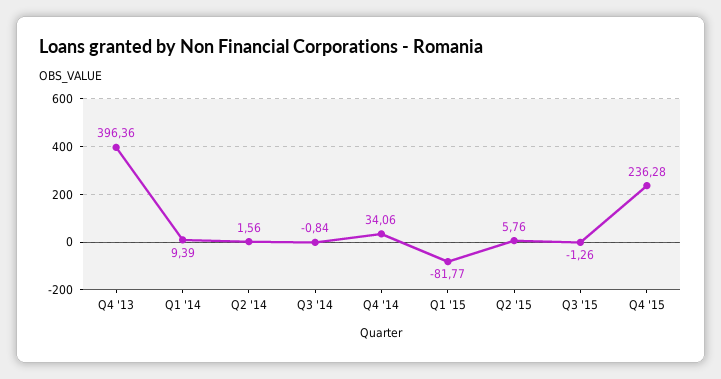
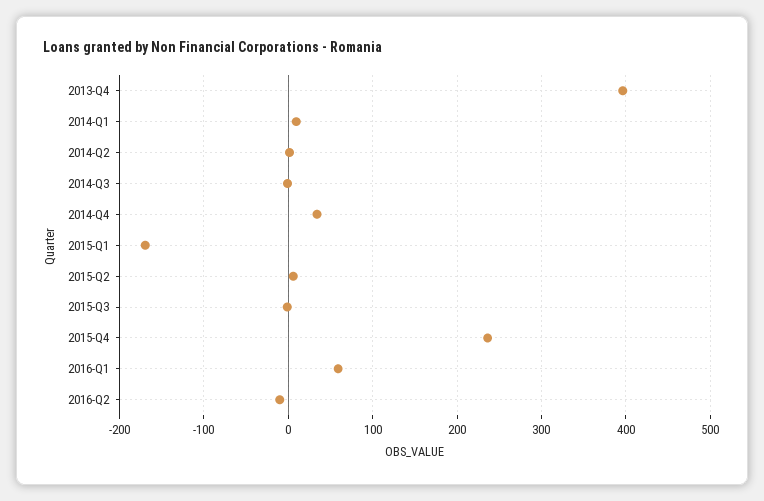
Q1 '15: -81.77 -> -170
2016-Q1: none -> 60
2016-Q2: none -> -10

